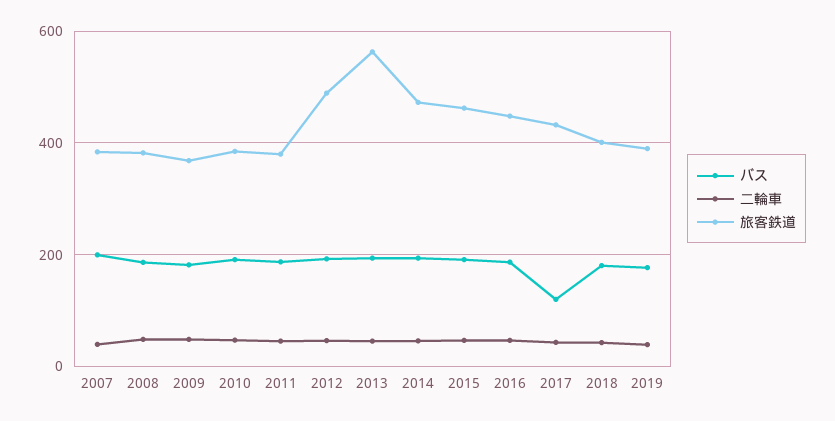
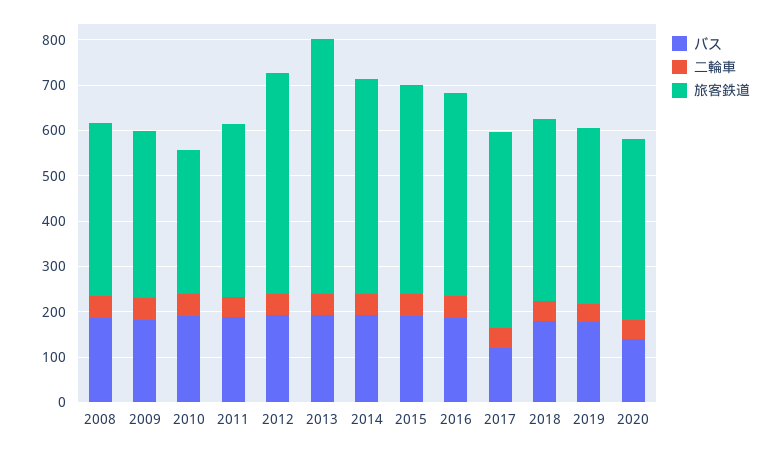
バス, 2007: 200 -> none
二輪車, 2007: 40 -> none
旅客鉄道, 2007: 380 -> none
旅客鉄道, 2010: 380 -> 320
バス, 2020: none -> 140
二輪車, 2020: none -> 40
旅客鉄道, 2020: none -> 400

